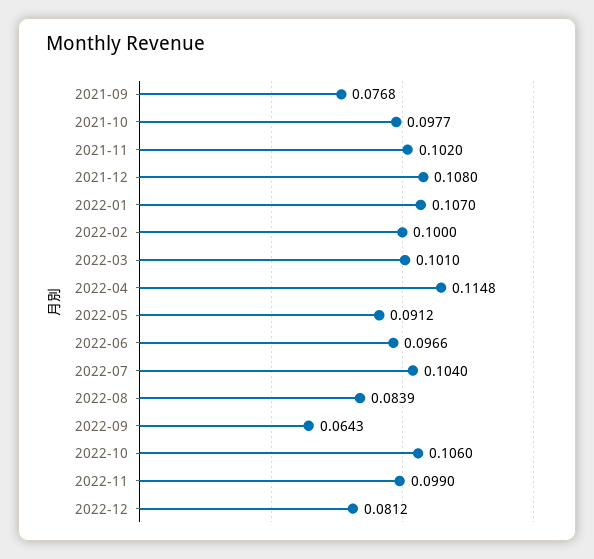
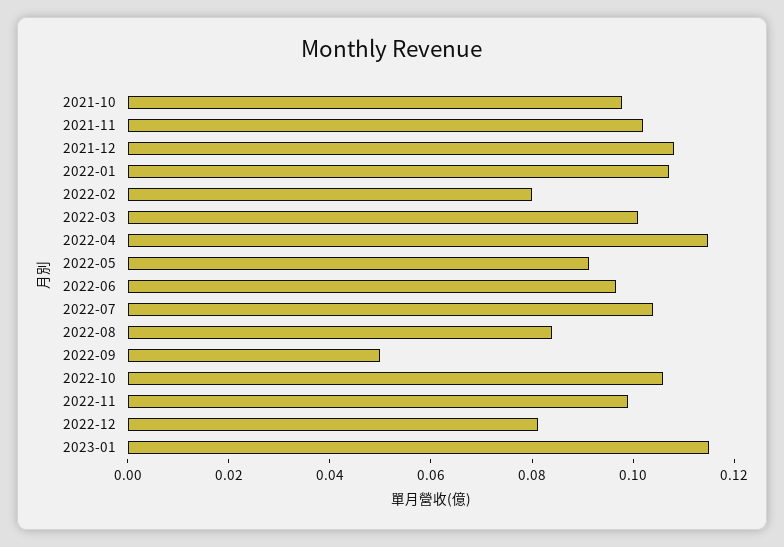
2021-09: 0.0768 -> none
2022-02: 0.1 -> 0.08
2022-09: 0.0643 -> 0.05
2023-01: none -> 0.115

